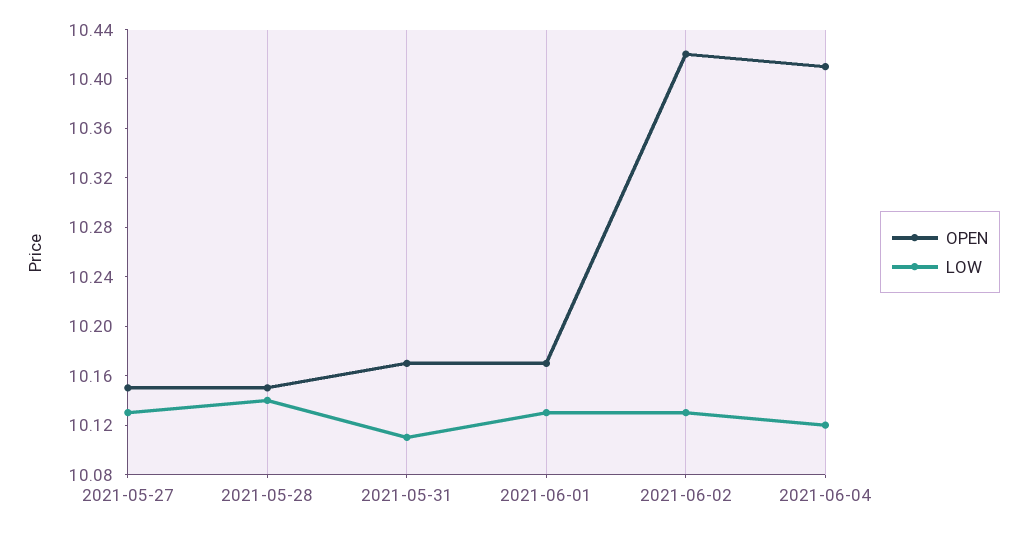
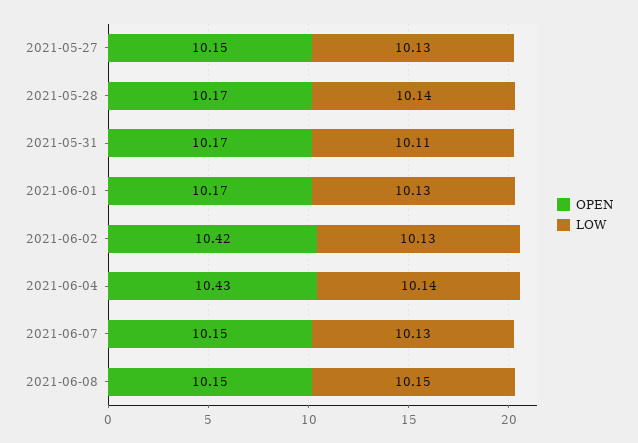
OPEN, 2021-05-28: 10.15 -> 10.17
OPEN, 2021-06-04: 10.41 -> 10.43
LOW, 2021-06-04: 10.12 -> 10.14
OPEN, 2021-06-07: none -> 10.15
LOW, 2021-06-07: none -> 10.13
OPEN, 2021-06-08: none -> 10.15
LOW, 2021-06-08: none -> 10.15

